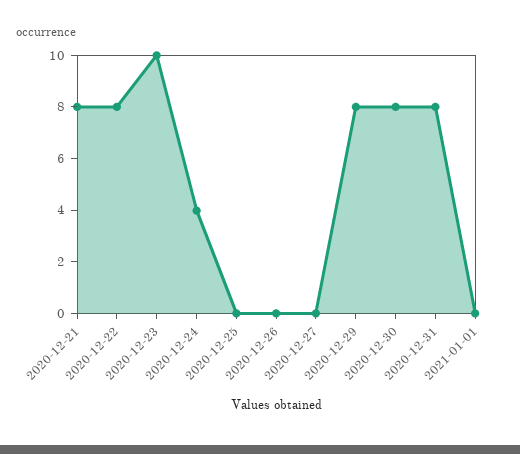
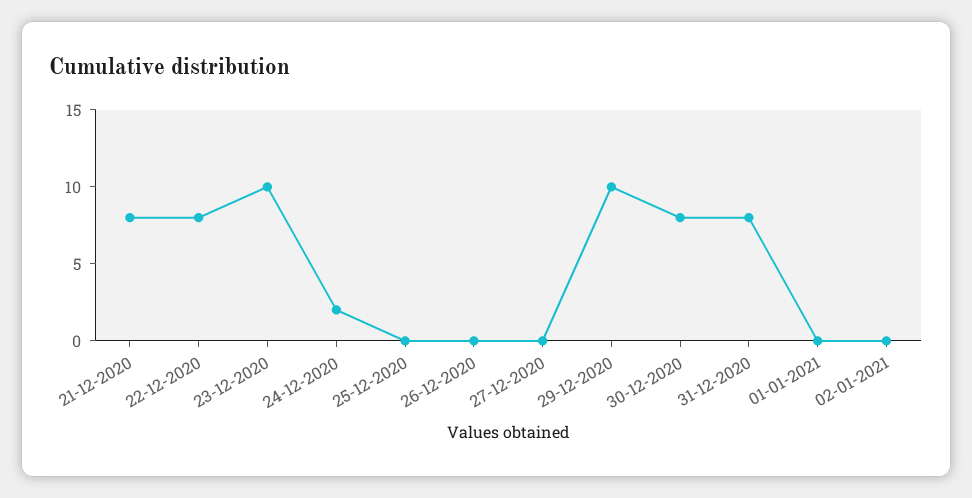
2020-12-24: 4 -> 2
2020-12-29: 8 -> 10
02-01-2021: none -> 0

